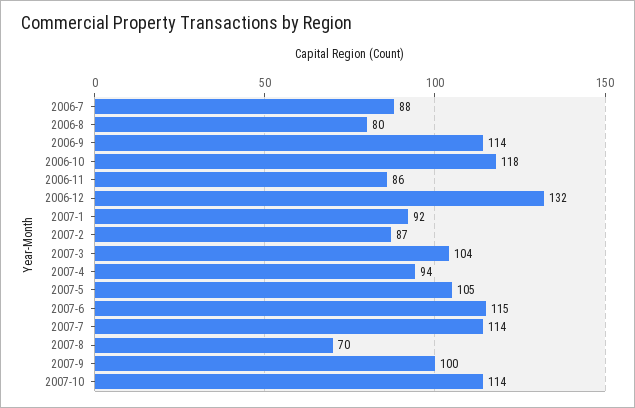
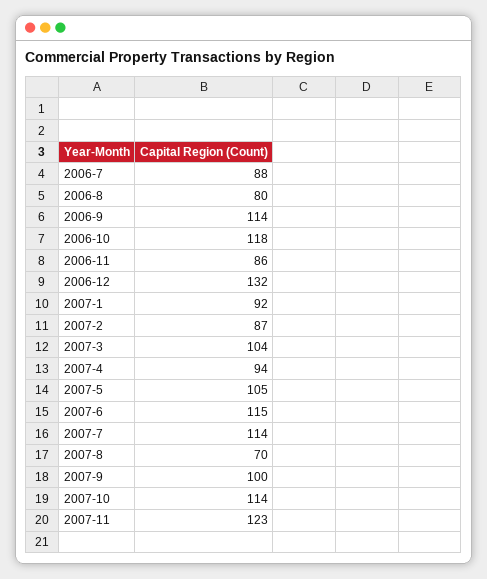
2007-11: none -> 123

